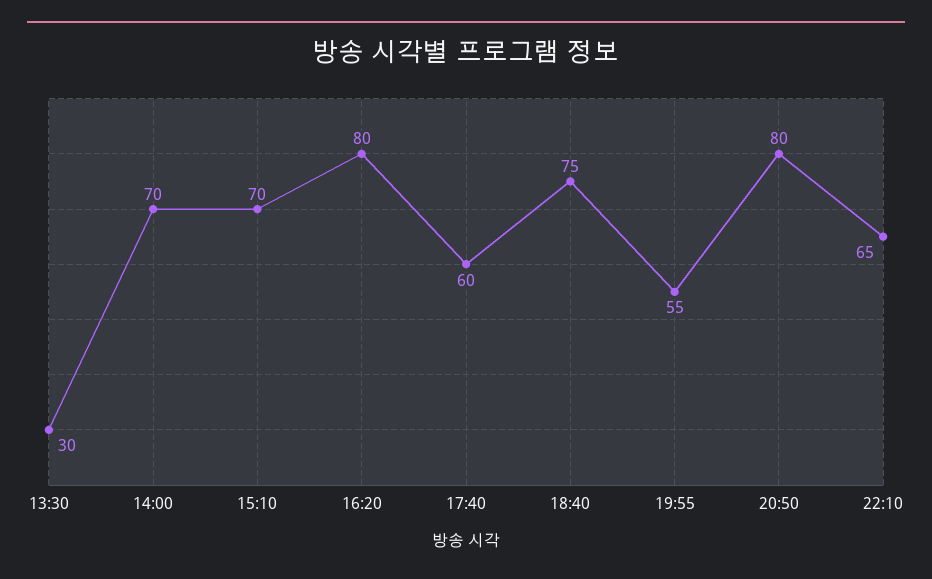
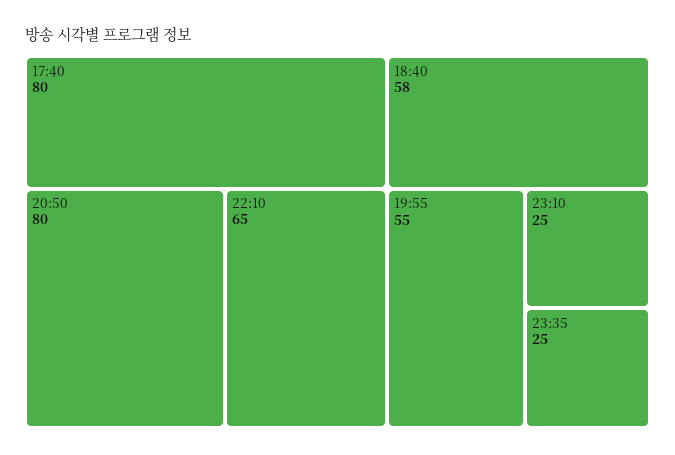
13:30: 30 -> none
14:00: 70 -> none
15:10: 70 -> none
16:20: 80 -> none
17:40: 60 -> 80
18:40: 75 -> 58
23:10: none -> 25
23:35: none -> 25

